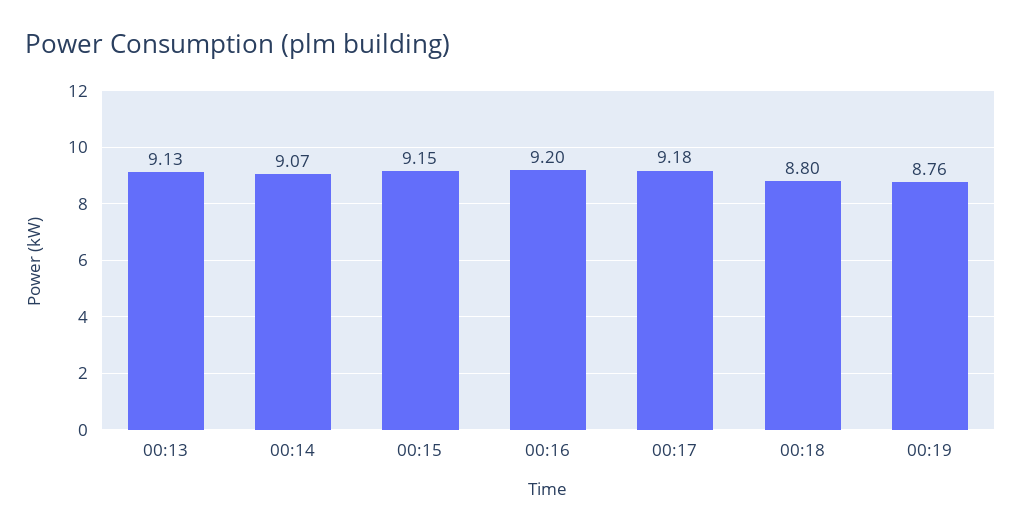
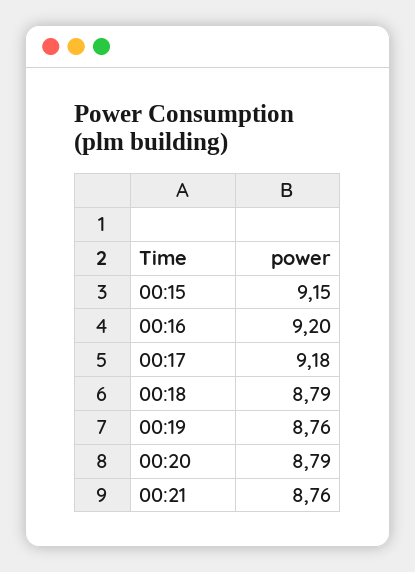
00:13: 9.13 -> none
00:14: 9.07 -> none
00:18: 8.8 -> 8.79
00:20: none -> 8.79
00:21: none -> 8.76

